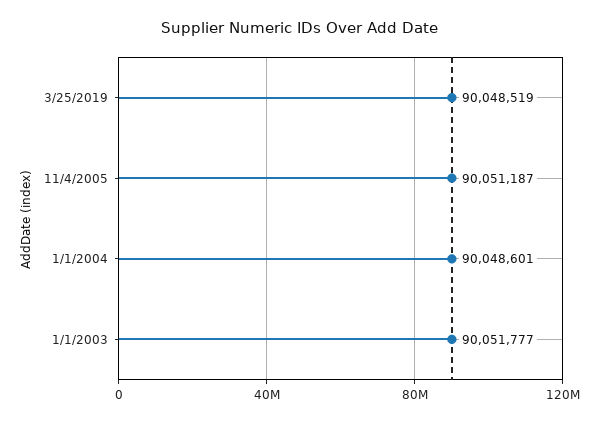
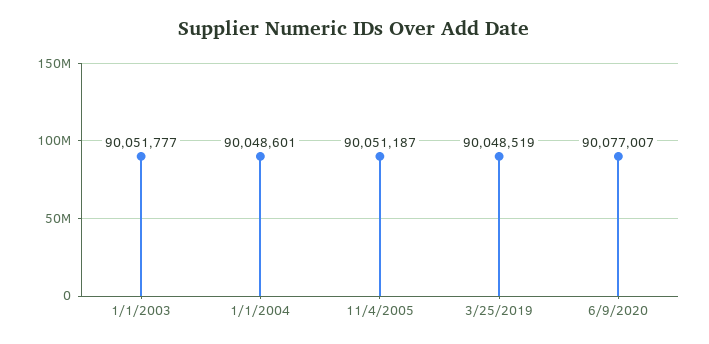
6/9/2020: none -> 90077007

